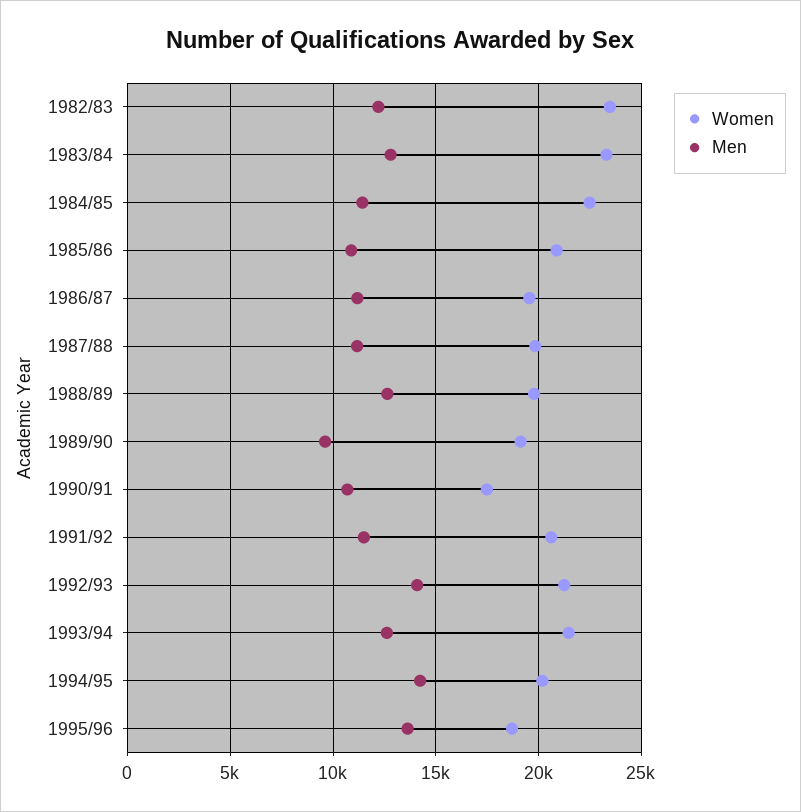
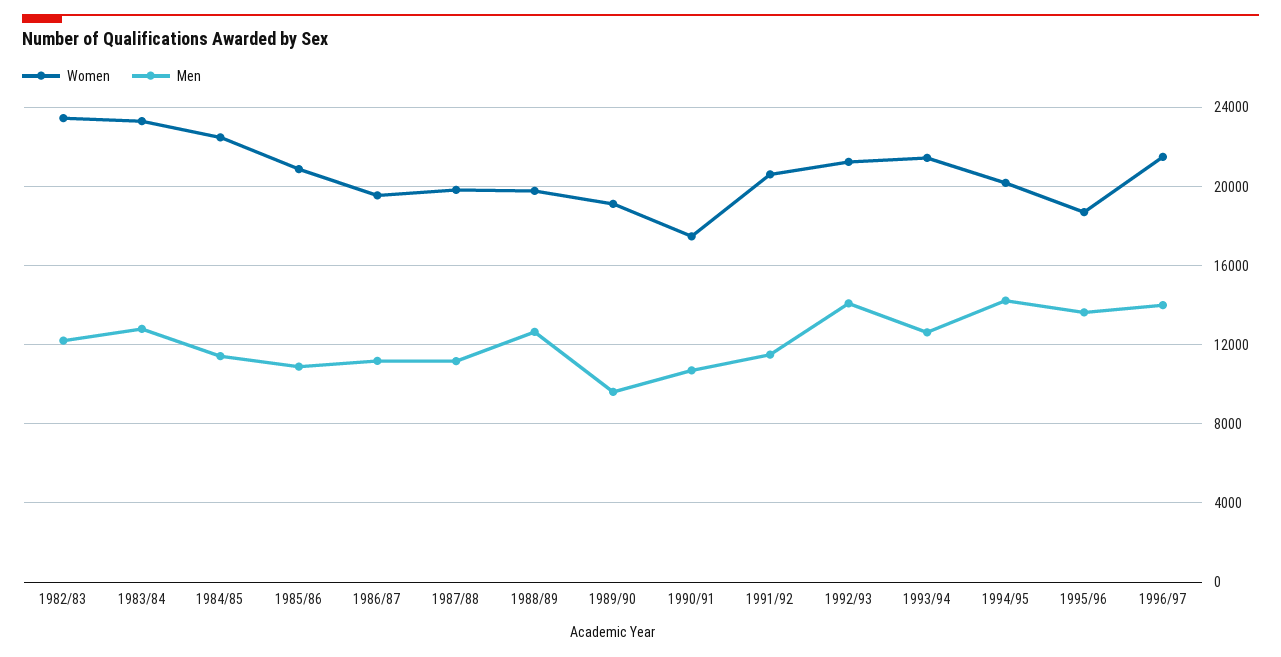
Women, 1996/97: none -> 21500
Men, 1996/97: none -> 14000

